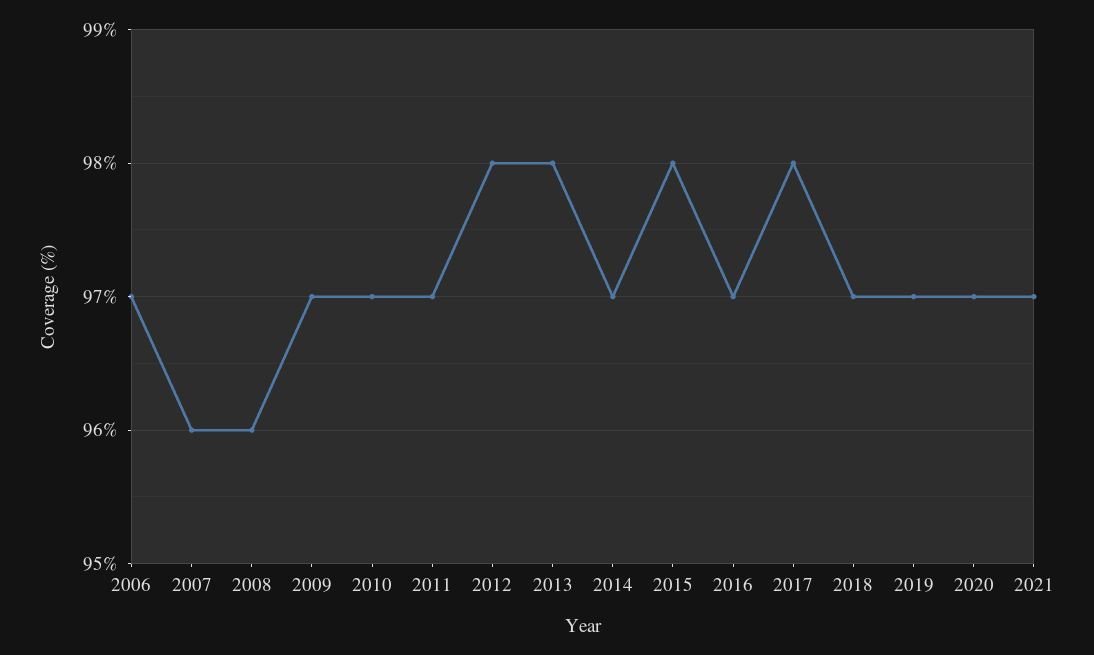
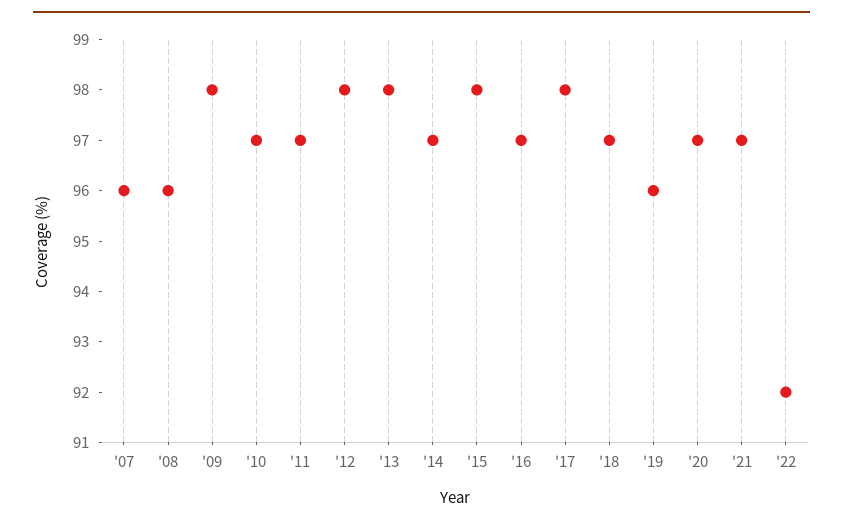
2006: 97 -> none
2009: 97 -> 98
2019: 97 -> 96
'22: none -> 92

